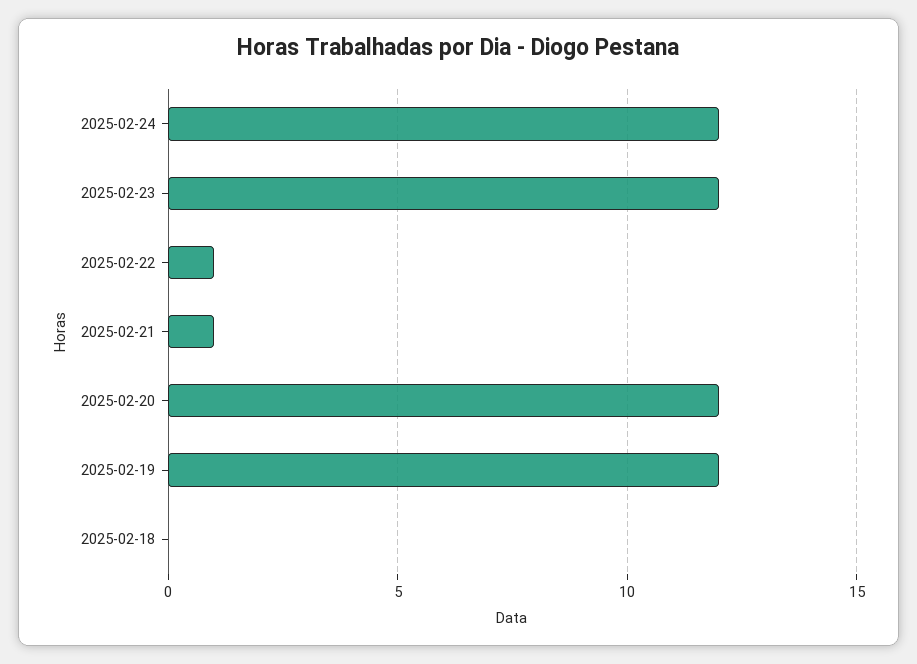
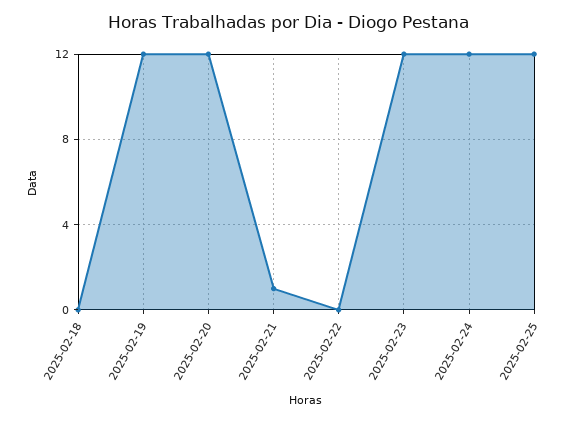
2025-02-22: 1 -> 0
2025-02-25: none -> 12

